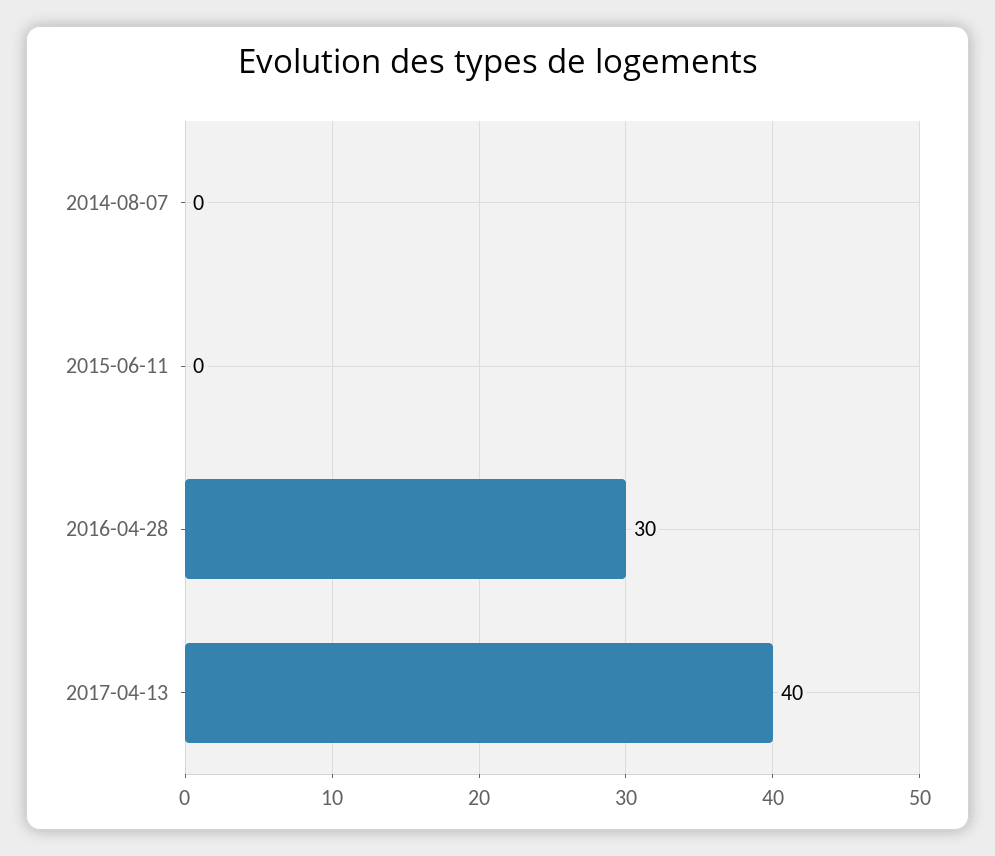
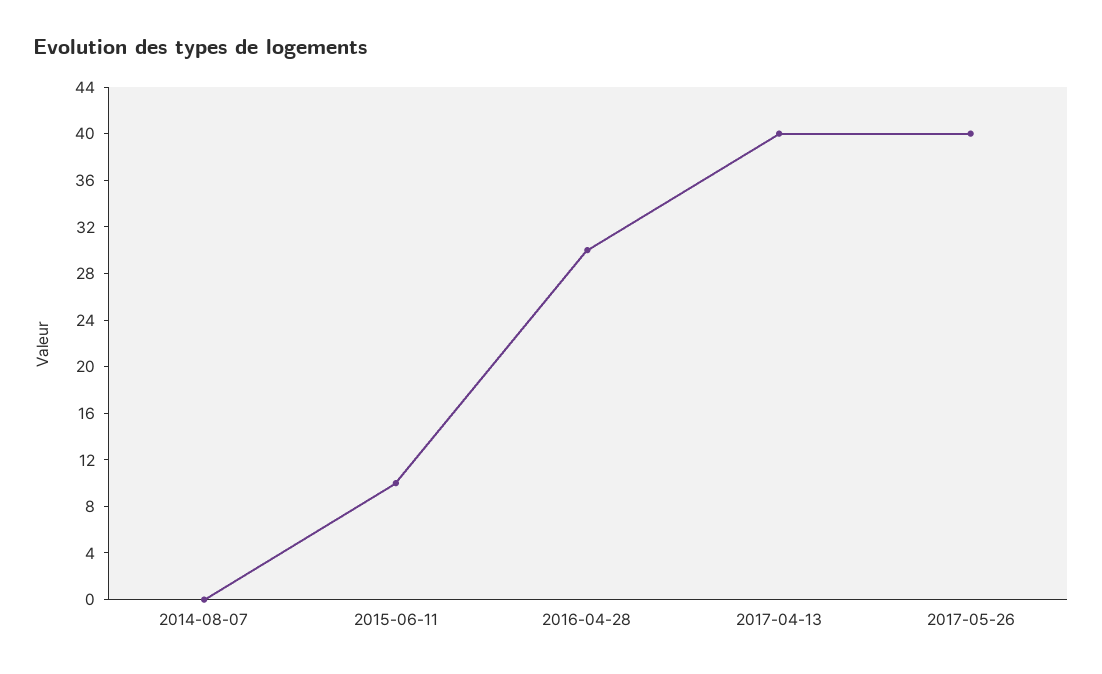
2015-06-11: 0 -> 10
2017-05-26: none -> 40

